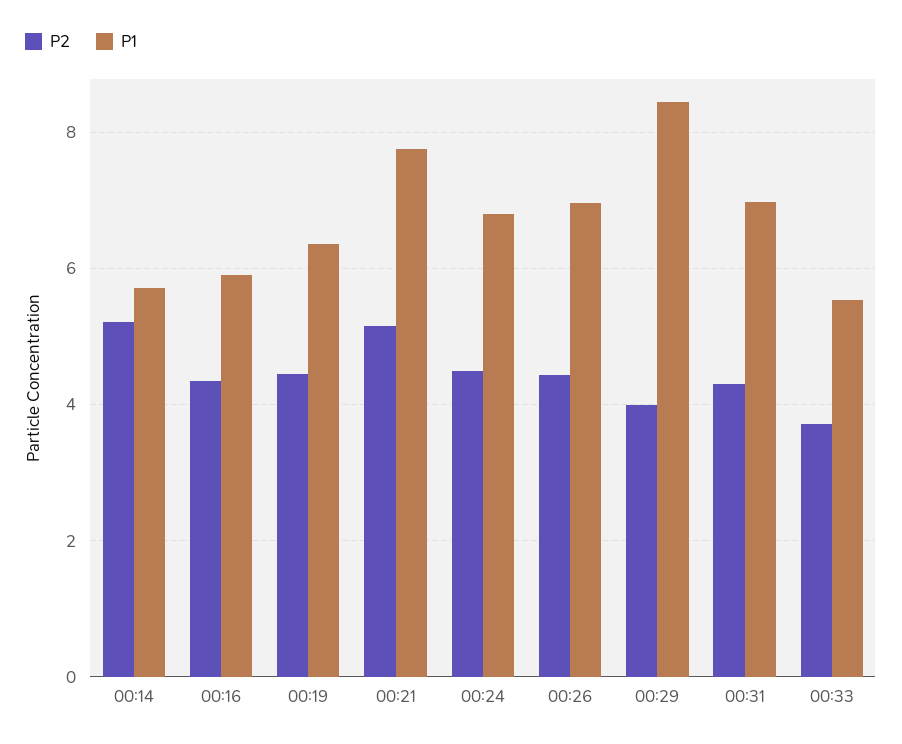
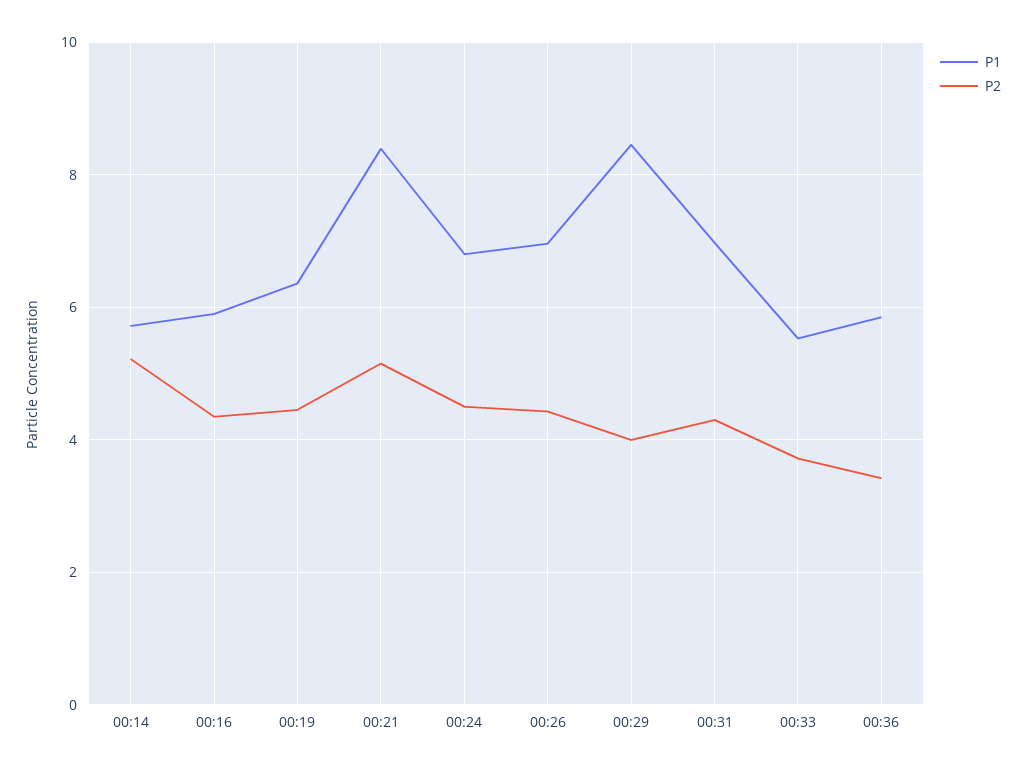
P1, 00:21: 7.8 -> 8.4
P1, 00:36: none -> 5.8
P2, 00:36: none -> 3.4

